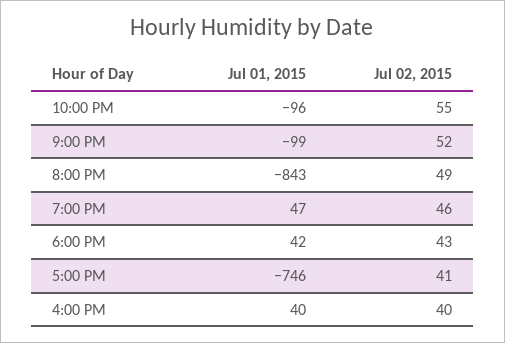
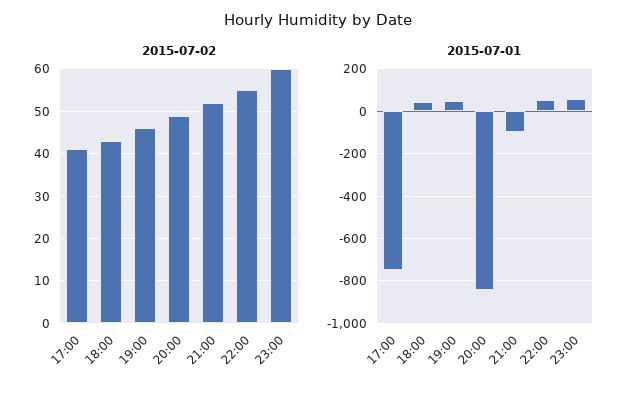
Jul 01, 2015, 10:00 PM: -96 -> 50
Jul 01, 2015, 4:00 PM: 40 -> none
Jul 02, 2015, 4:00 PM: 40 -> none
Jul 02, 2015, 23:00: none -> 60
Jul 01, 2015, 23:00: none -> 50

